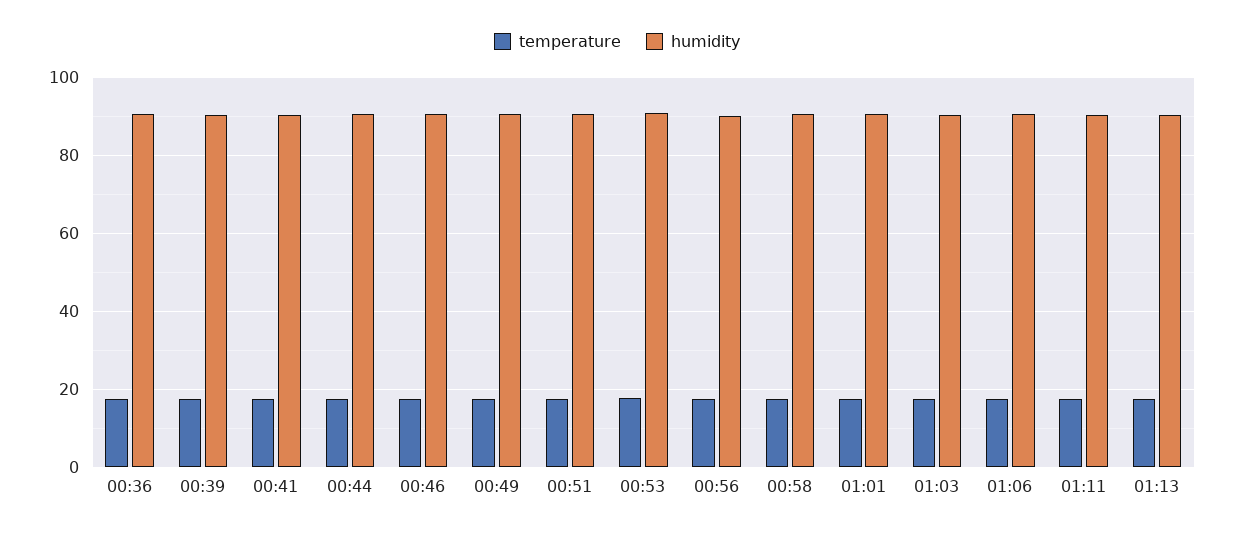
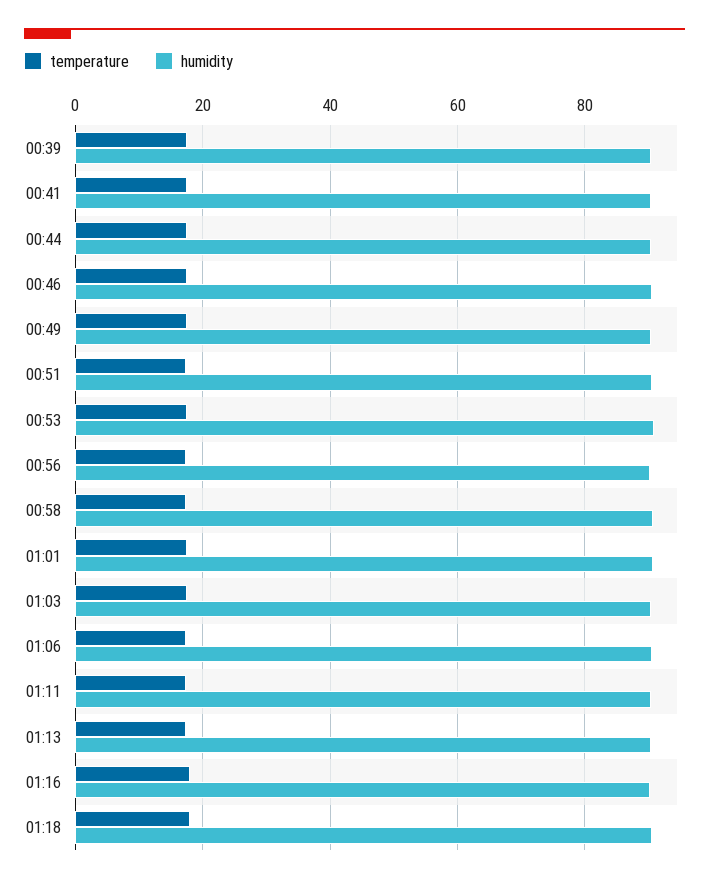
temperature, 00:36: 18 -> none
humidity, 00:36: 90 -> none
temperature, 01:16: none -> 18
humidity, 01:16: none -> 90
temperature, 01:18: none -> 18
humidity, 01:18: none -> 90

